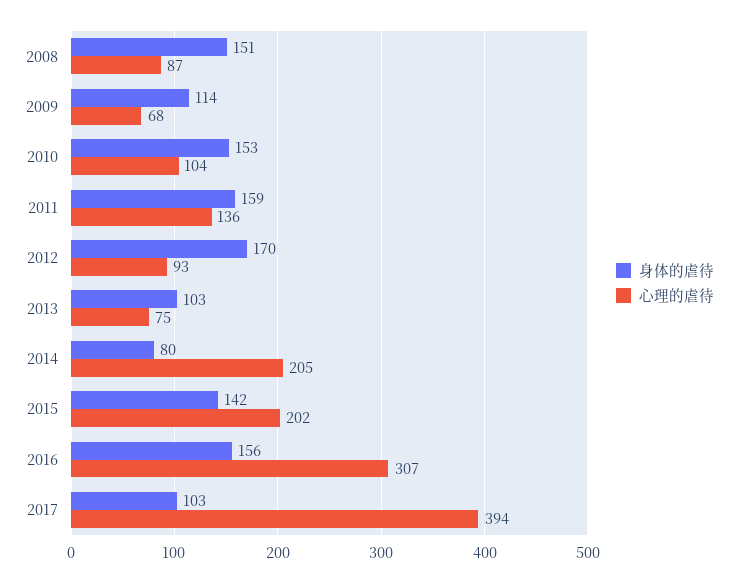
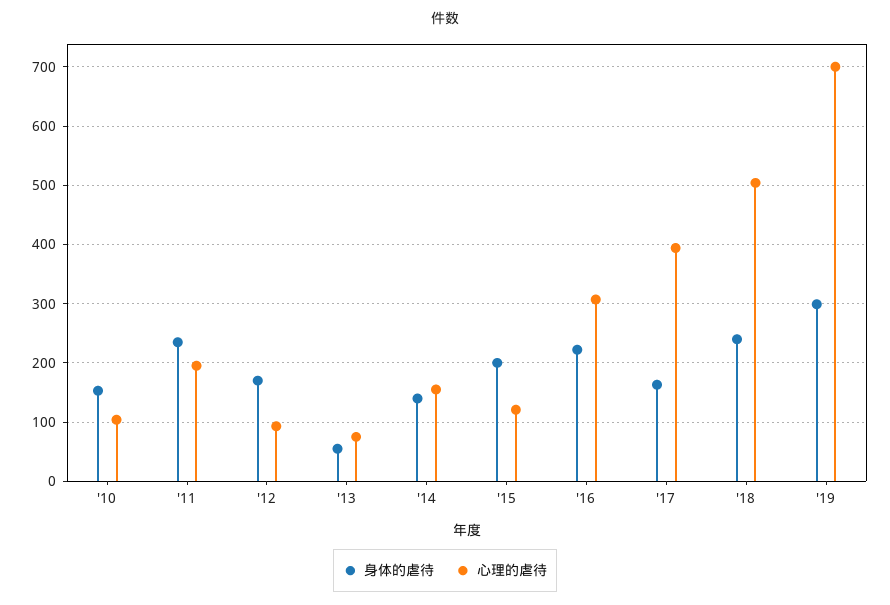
身体的虐待, 2008: 151 -> none
心理的虐待, 2008: 87 -> none
身体的虐待, 2009: 114 -> none
心理的虐待, 2009: 68 -> none
身体的虐待, 2011: 159 -> 240
心理的虐待, 2011: 136 -> 200
身体的虐待, 2013: 103 -> 60
身体的虐待, 2014: 80 -> 140
心理的虐待, 2014: 205 -> 160
身体的虐待, 2015: 142 -> 200
心理的虐待, 2015: 202 -> 120
身体的虐待, 2016: 156 -> 220
身体的虐待, 2017: 103 -> 160
身体的虐待, '18: none -> 240
心理的虐待, '18: none -> 500
身体的虐待, '19: none -> 300
心理的虐待, '19: none -> 700

